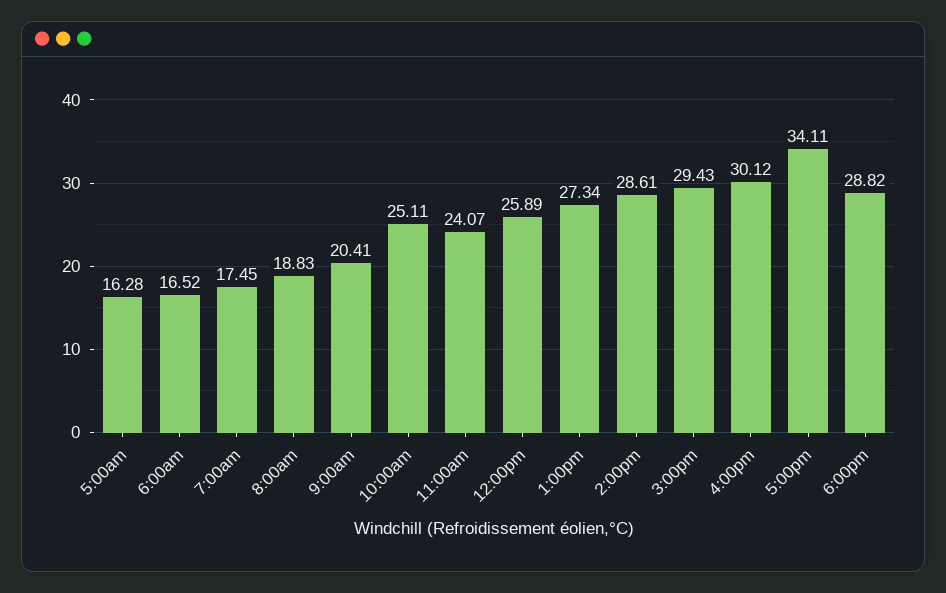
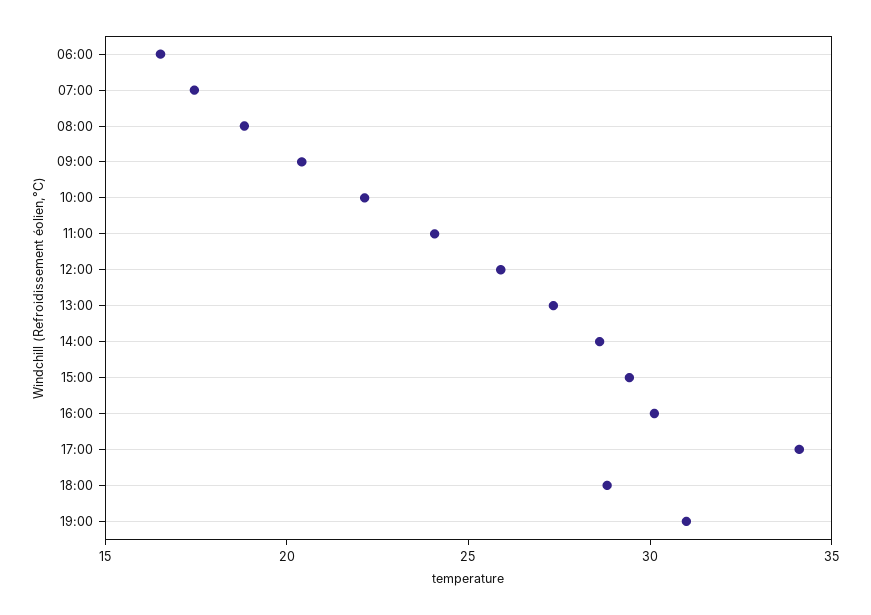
5:00am: 16.28 -> none
10:00am: 25.11 -> 22
19:00: none -> 31

